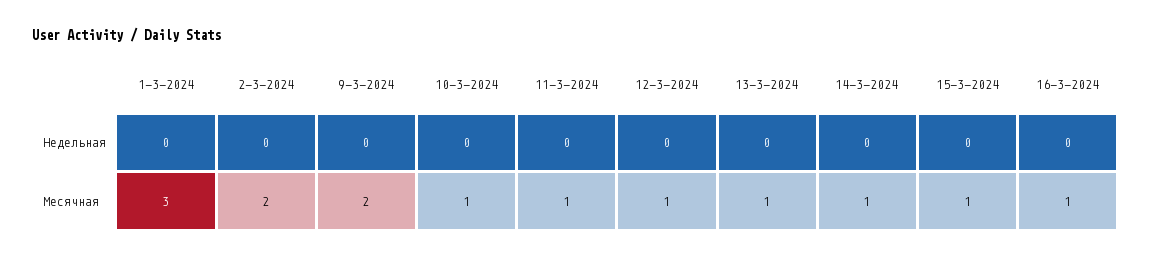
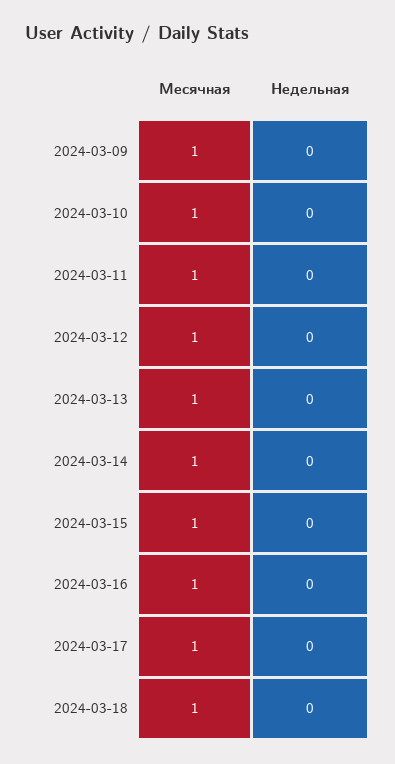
1-3-2024, Недельная: 0 -> none
2-3-2024, Недельная: 0 -> none
1-3-2024, Месячная: 3 -> none
2-3-2024, Месячная: 2 -> none
9-3-2024, Месячная: 2 -> 1
2024-03-17, Месячная: none -> 1
2024-03-17, Недельная: none -> 0
2024-03-18, Месячная: none -> 1
2024-03-18, Недельная: none -> 0

